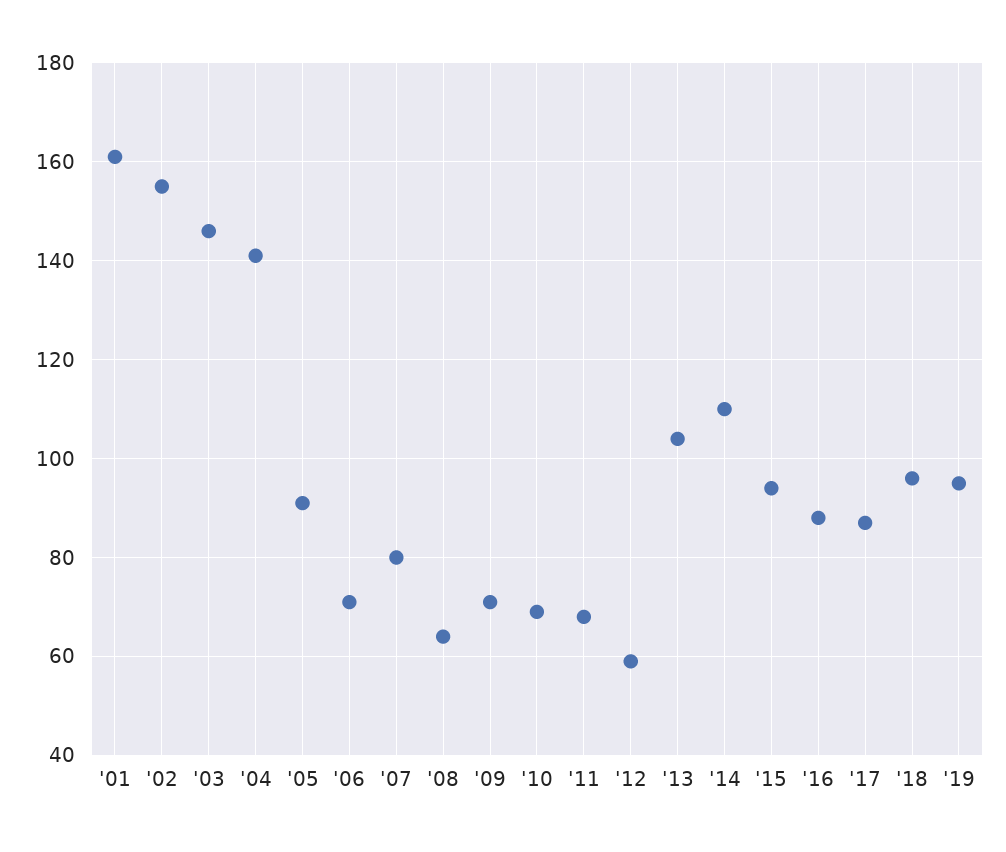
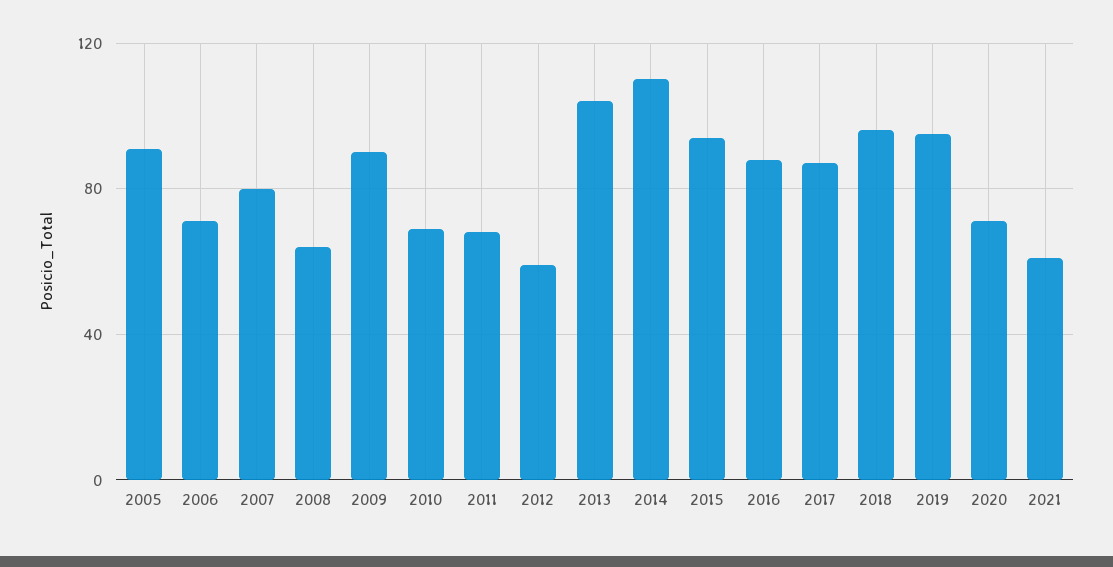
'01: 160 -> none
'02: 155 -> none
'03: 145 -> none
'04: 140 -> none
'09: 70 -> 90
2020: none -> 70
2021: none -> 60

